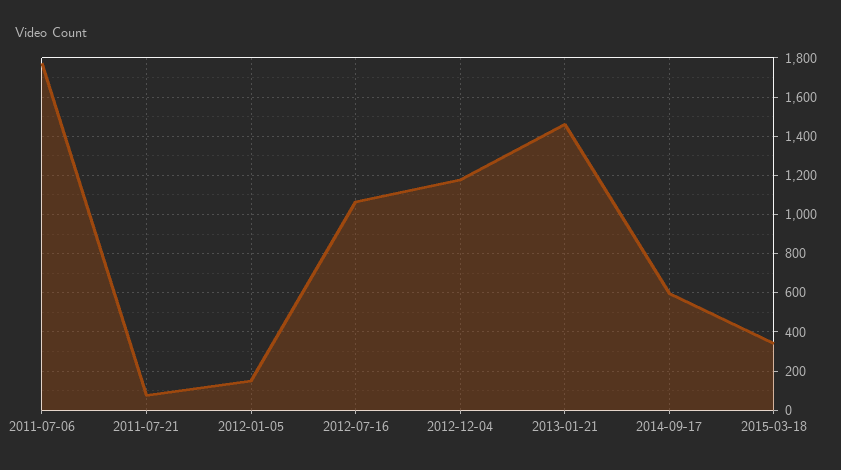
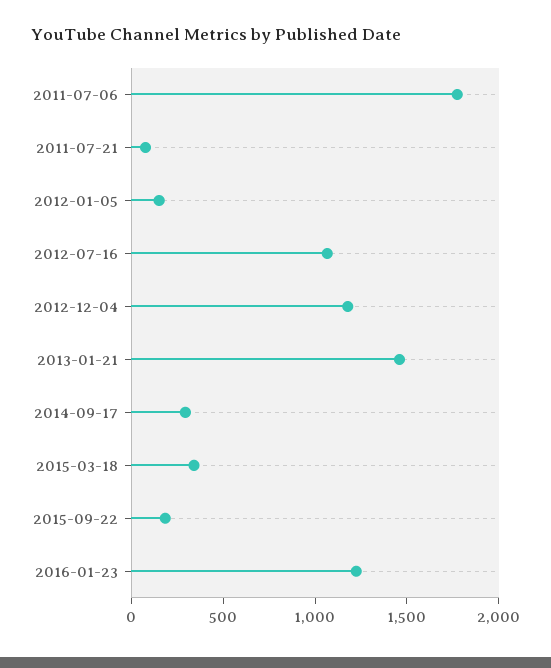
2014-09-17: 600 -> 300
2015-09-22: none -> 200
2016-01-23: none -> 1200

